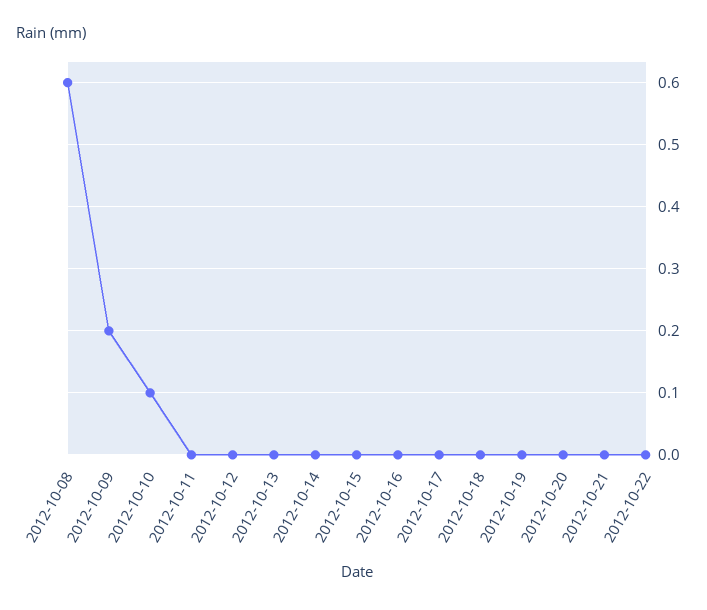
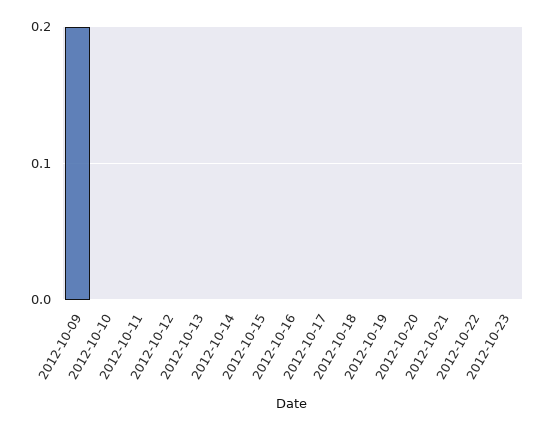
2012-10-08: 0.6 -> none
2012-10-10: 0.1 -> 0
2012-10-23: none -> 0

